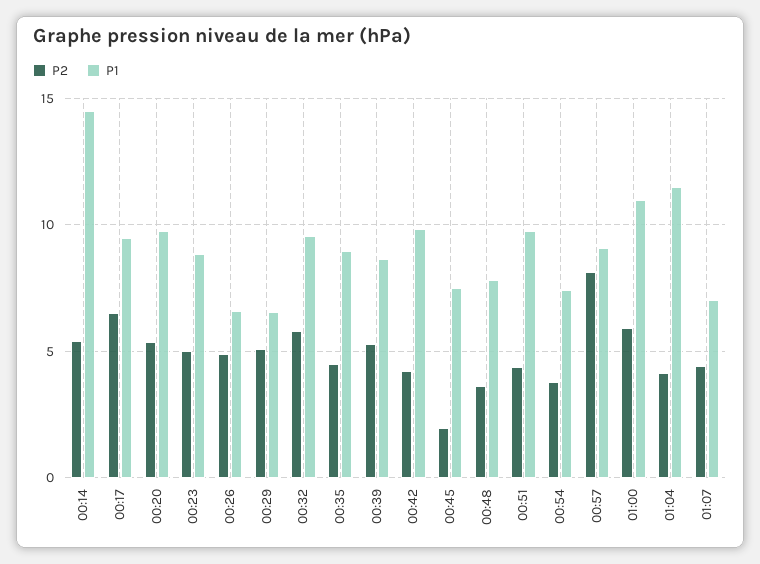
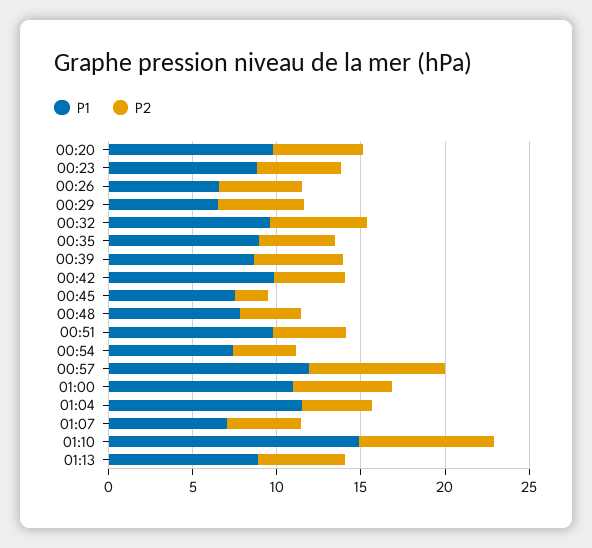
P2, 00:14: 5.5 -> none
P1, 00:14: 14.5 -> none
P2, 00:17: 6.5 -> none
P1, 00:17: 9.5 -> none
P1, 00:57: 9 -> 12
P1, 01:10: none -> 15
P2, 01:10: none -> 8
P1, 01:13: none -> 9
P2, 01:13: none -> 5

